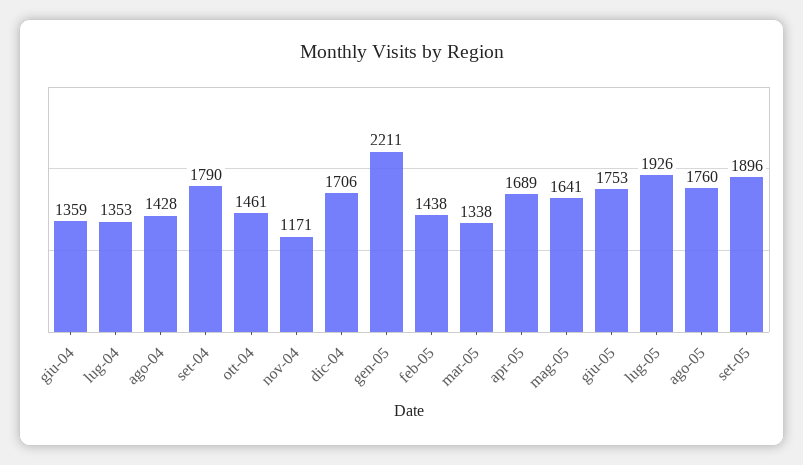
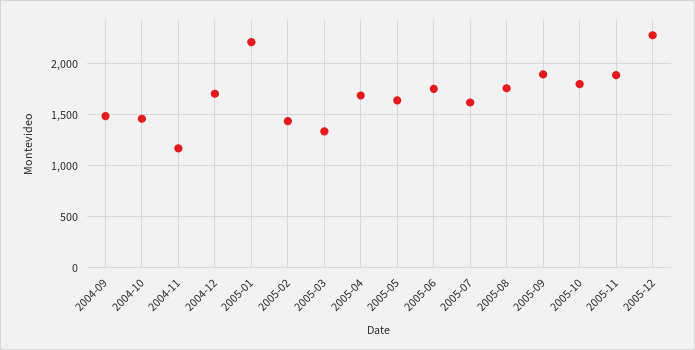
giu-04: 1359 -> none
lug-04: 1353 -> none
ago-04: 1428 -> none
set-04: 1790 -> 1500
lug-05: 1926 -> 1600
2005-10: none -> 1800
2005-11: none -> 1900
2005-12: none -> 2300

